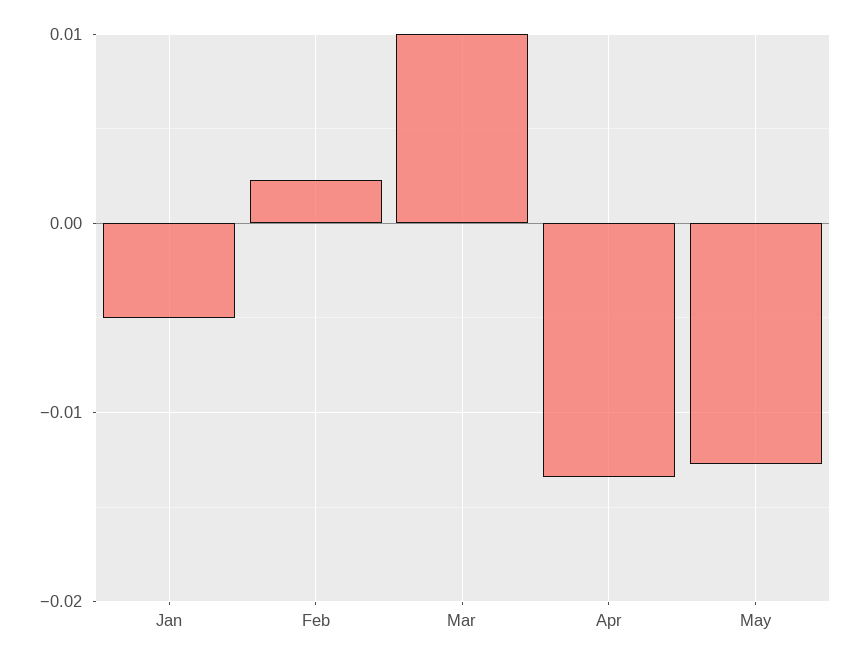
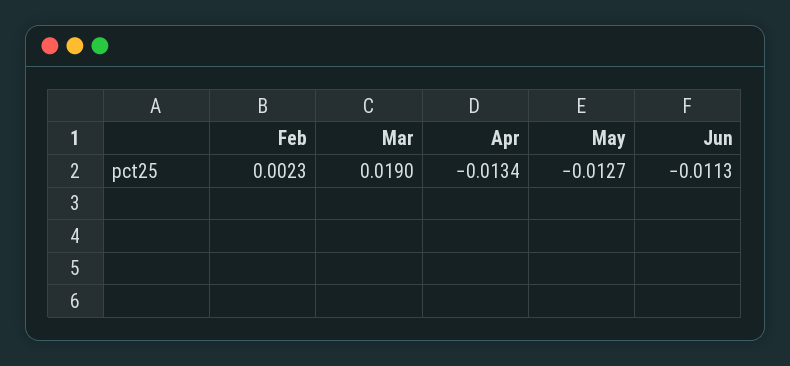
Jan: -0.005 -> none
Mar: 0.01 -> 0.019
Jun: none -> -0.0113

